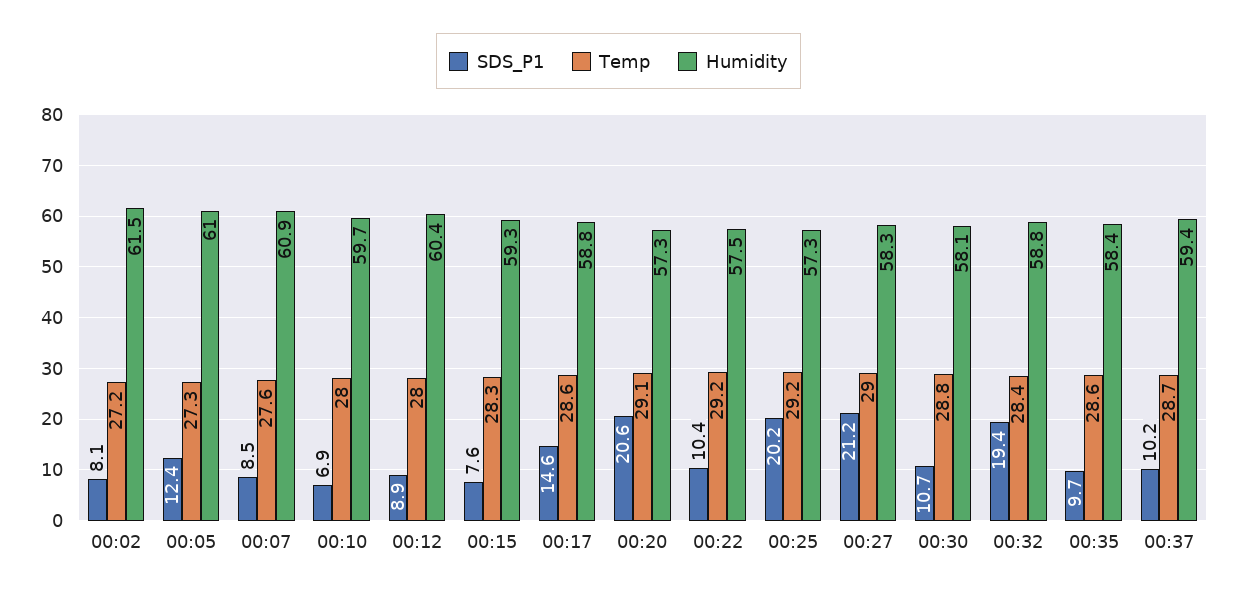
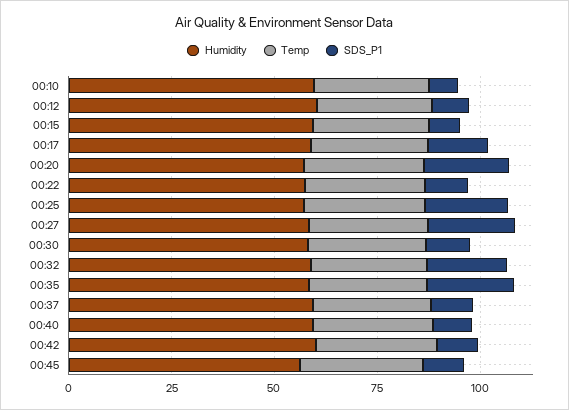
SDS_P1, 00:02: 8.1 -> none
Temp, 00:02: 27.2 -> none
Humidity, 00:02: 61.5 -> none
SDS_P1, 00:05: 12.4 -> none
Temp, 00:05: 27.3 -> none
Humidity, 00:05: 61 -> none
SDS_P1, 00:07: 8.5 -> none
Temp, 00:07: 27.6 -> none
Humidity, 00:07: 60.9 -> none
SDS_P1, 00:35: 9.7 -> 20
Humidity, 00:40: none -> 60
Temp, 00:40: none -> 30
SDS_P1, 00:40: none -> 10
Humidity, 00:42: none -> 60
Temp, 00:42: none -> 30
SDS_P1, 00:42: none -> 10
Humidity, 00:45: none -> 55
Temp, 00:45: none -> 30
SDS_P1, 00:45: none -> 10

